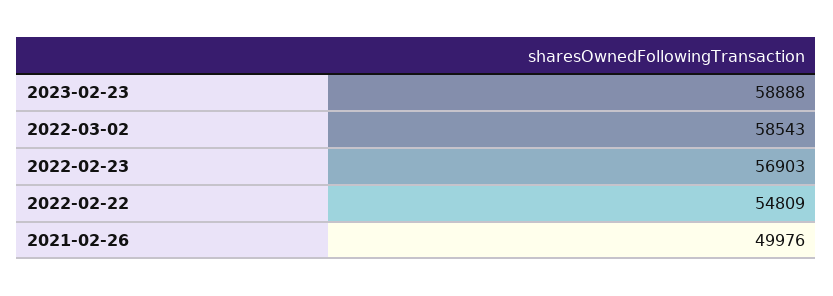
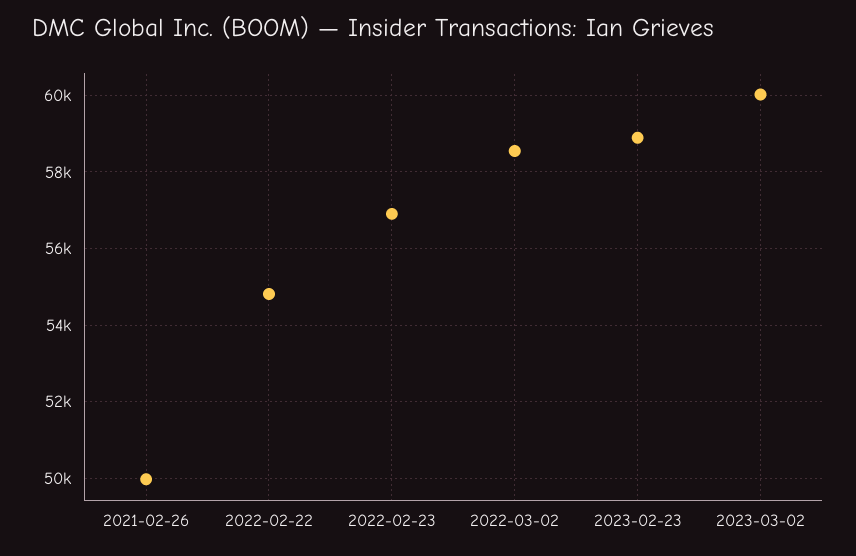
2023-03-02: none -> 60000

